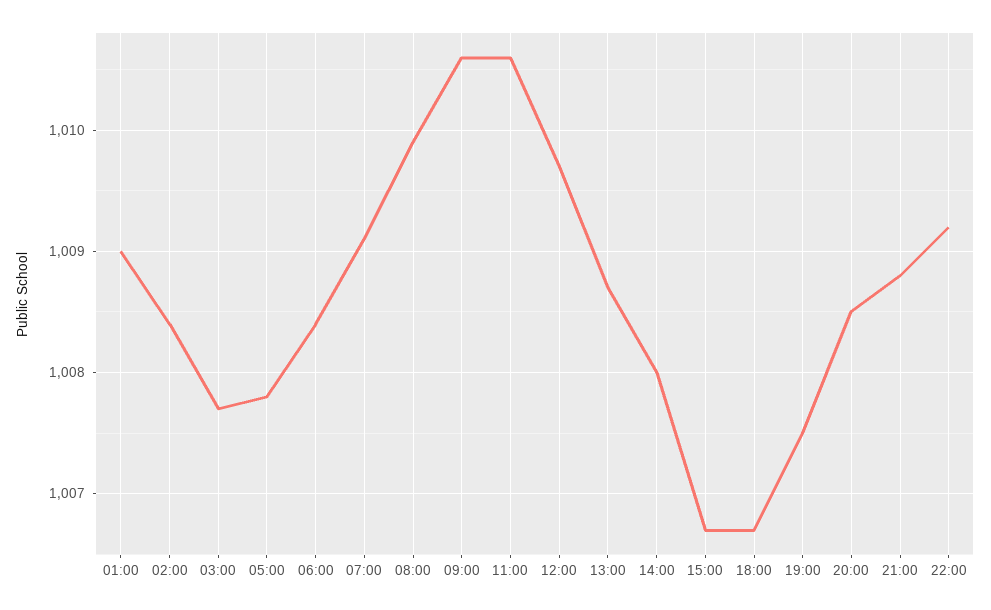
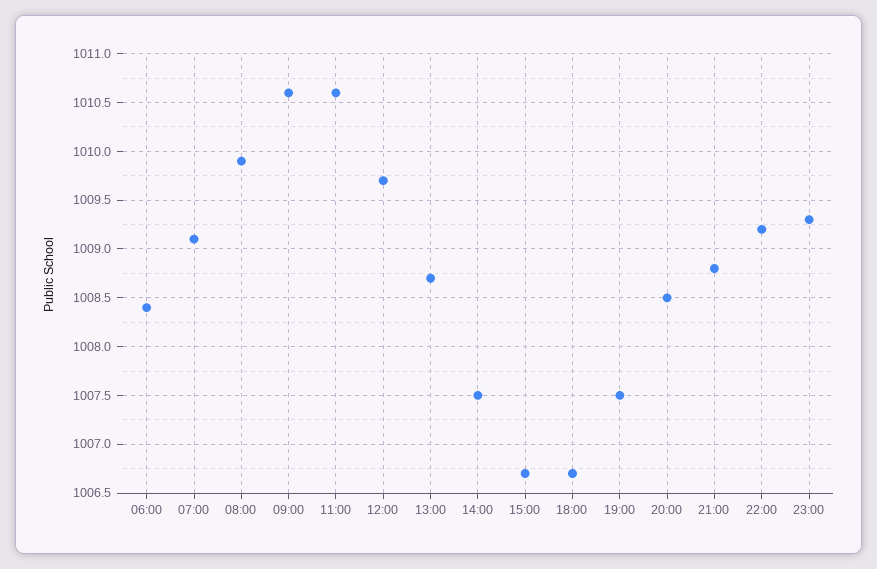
01:00: 1009 -> none
02:00: 1008.4 -> none
03:00: 1007.7 -> none
05:00: 1007.8 -> none
14:00: 1008 -> 1007.5
23:00: none -> 1009.3

